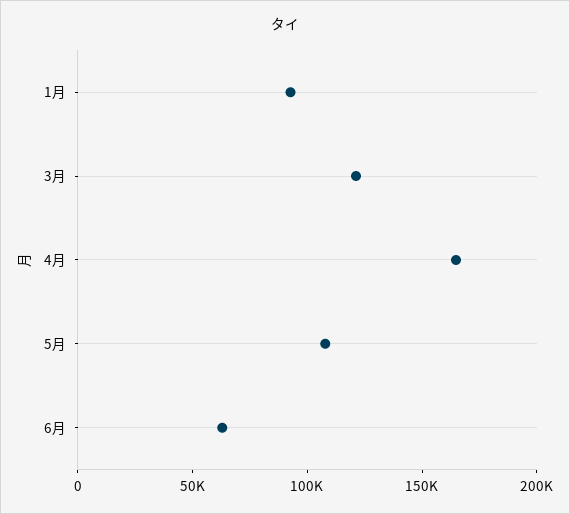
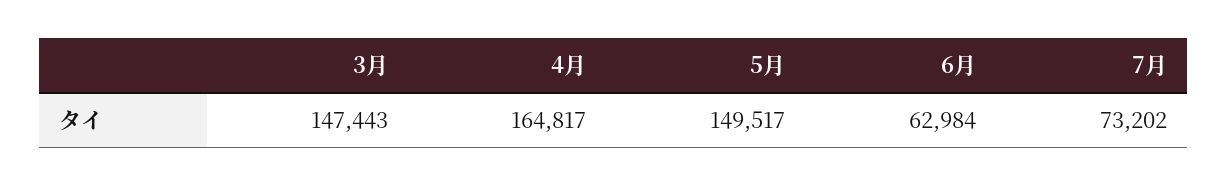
1月: 90000 -> none
3月: 120000 -> 147443
5月: 110000 -> 149517
7月: none -> 73202

